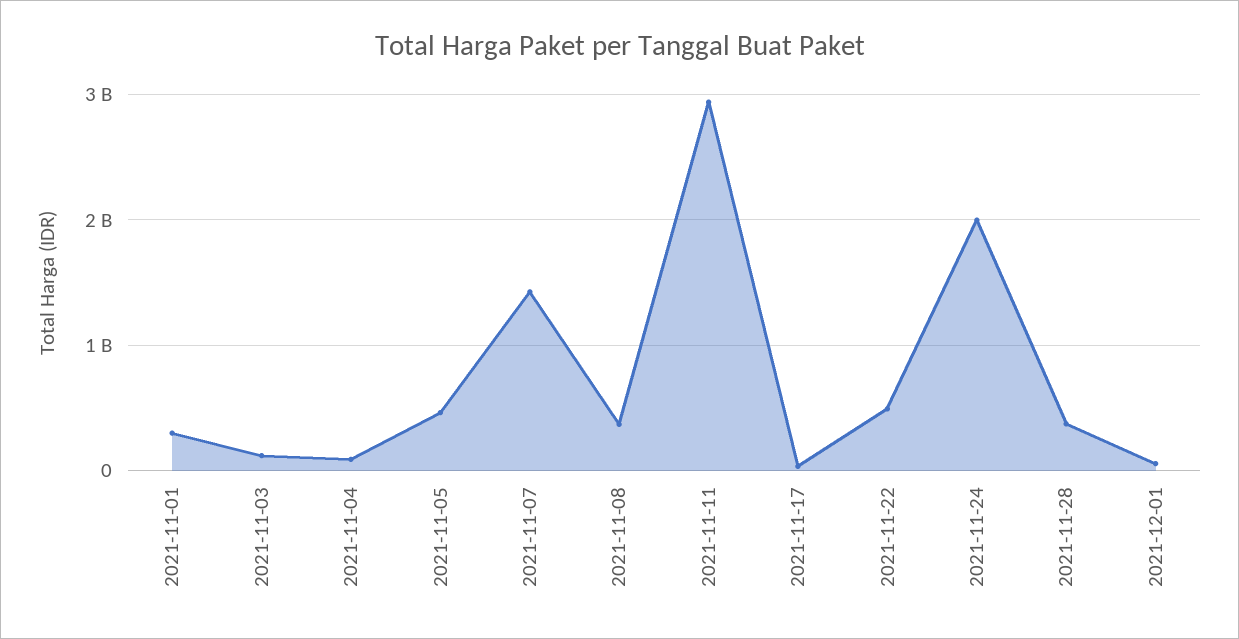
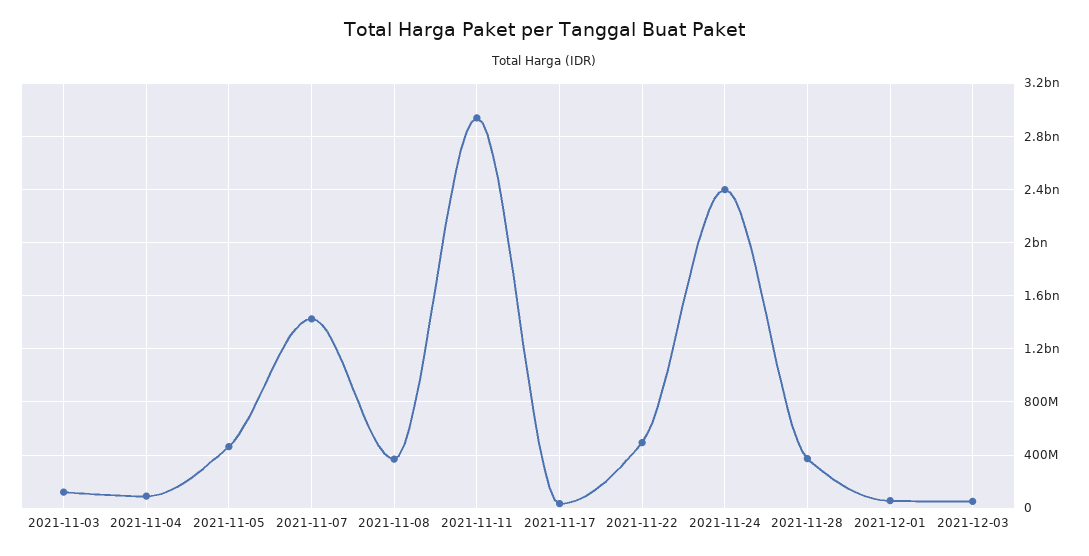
2021-11-01: 300000000 -> none
2021-11-24: 2000000000 -> 2400000000
2021-12-03: none -> 50000000

